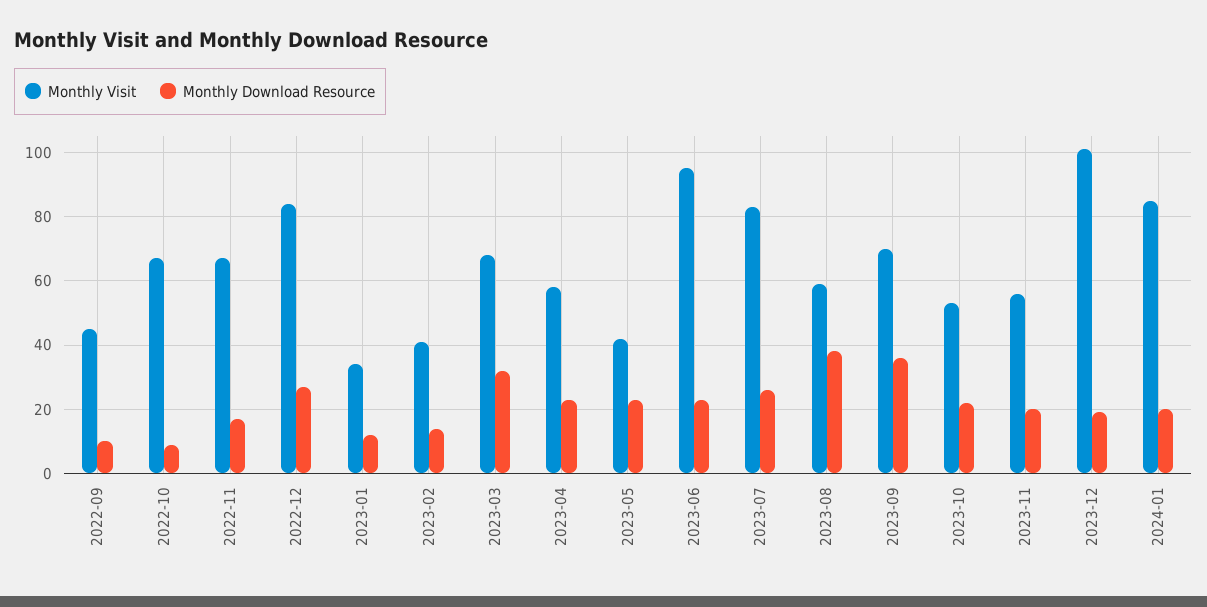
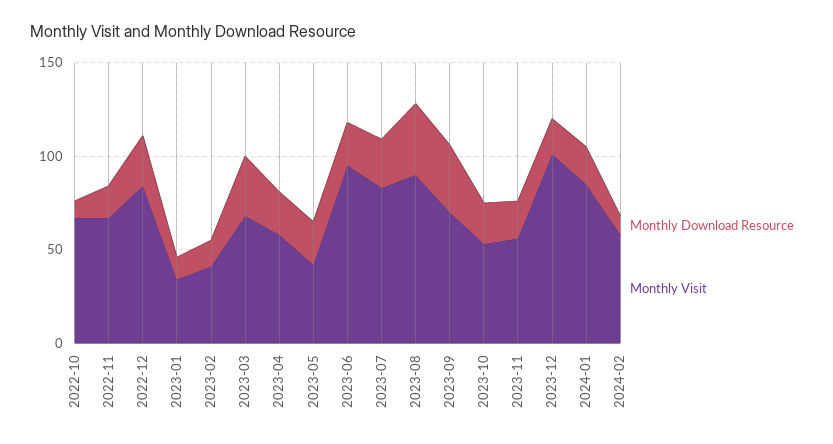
Monthly Visit, 2022-09: 45 -> none
Monthly Download Resource, 2022-09: 10 -> none
Monthly Visit, 2023-08: 60 -> 90
Monthly Download Resource, 2024-02: none -> 10
Monthly Visit, 2024-02: none -> 60

